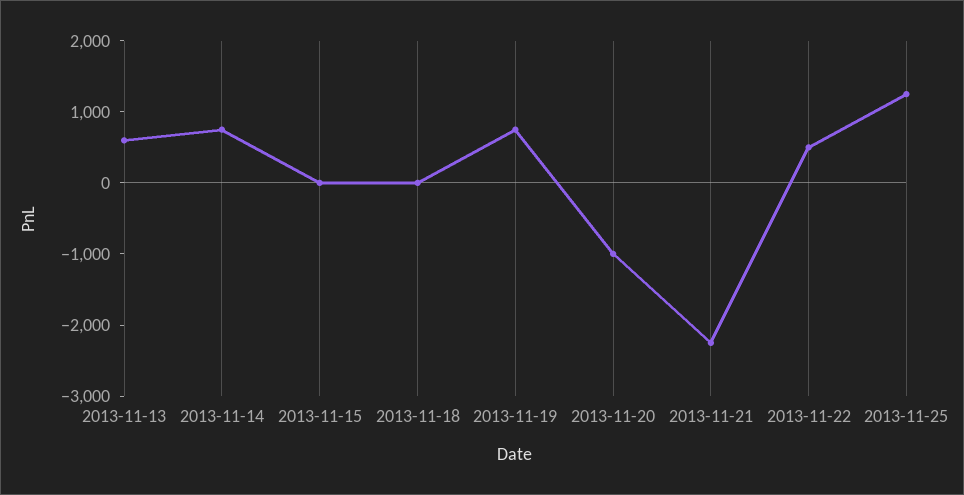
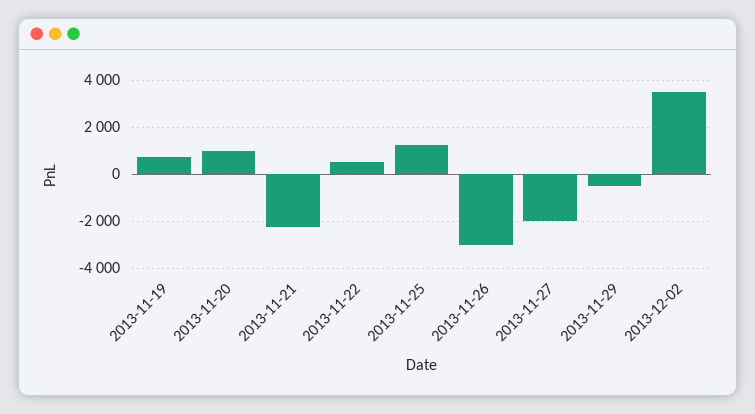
2013-11-13: 600 -> none
2013-11-14: 800 -> none
2013-11-15: 0 -> none
2013-11-18: 0 -> none
2013-11-20: -1000 -> 1000
2013-11-26: none -> -3000
2013-11-27: none -> -2000
2013-11-29: none -> -500
2013-12-02: none -> 3500

